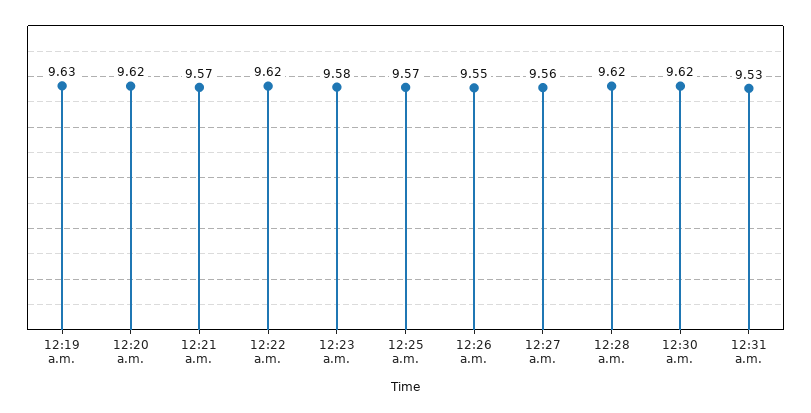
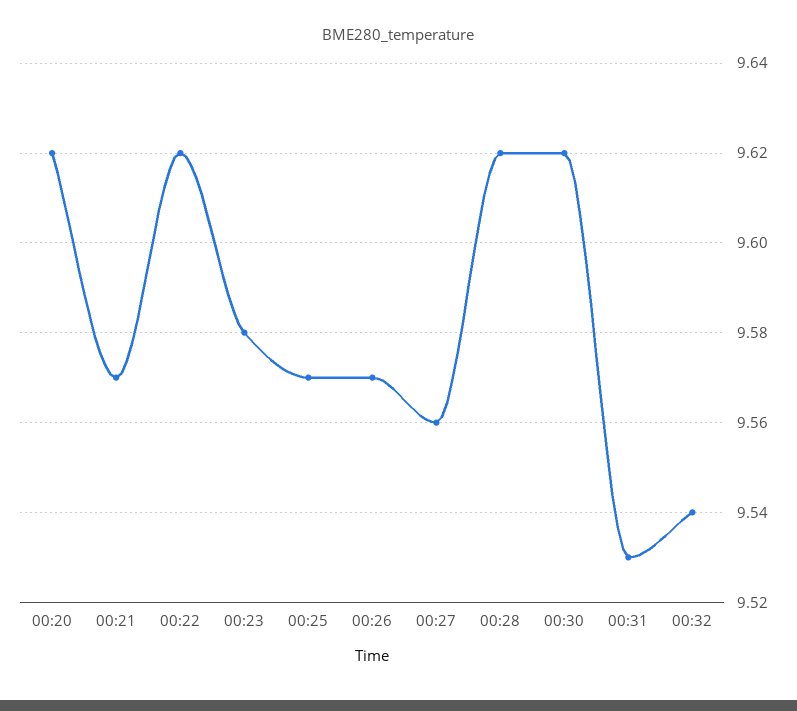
12:19 a.m.: 9.63 -> none
12:26 a.m.: 9.55 -> 9.57
00:32: none -> 9.54

